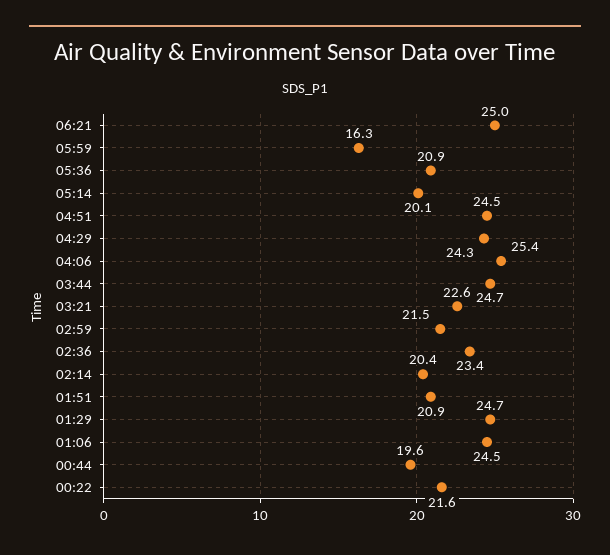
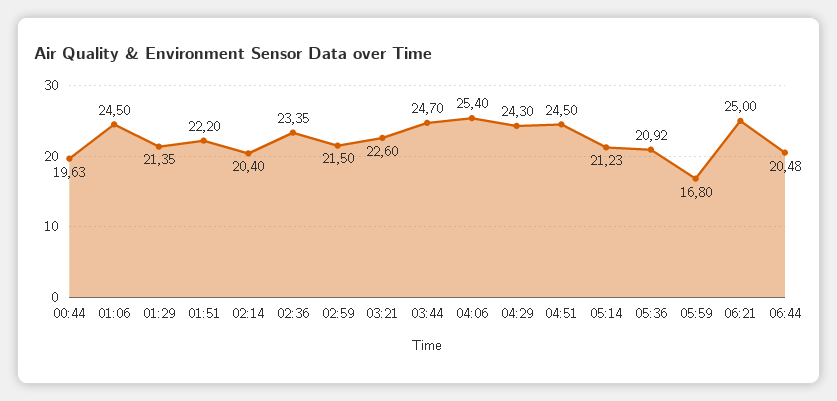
05:59: 16.3 -> 16.8
05:14: 20.1 -> 21.23
01:51: 20.9 -> 22.2
01:29: 24.7 -> 21.35
00:22: 21.6 -> none
06:44: none -> 20.48

